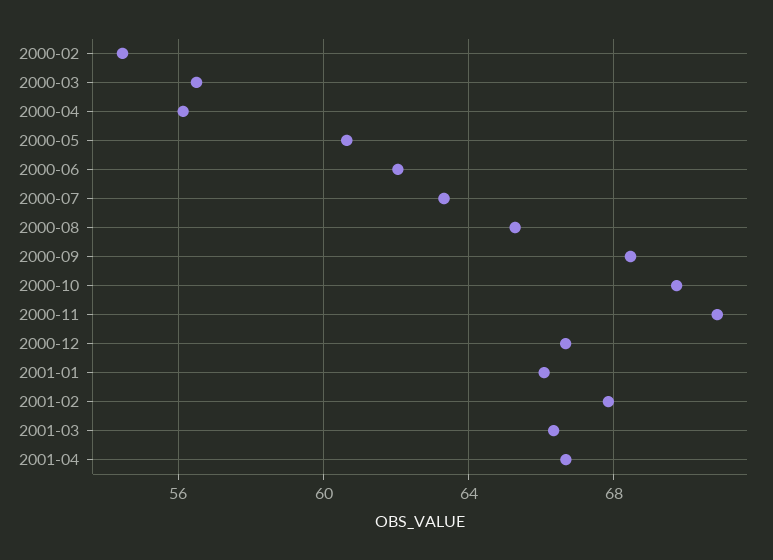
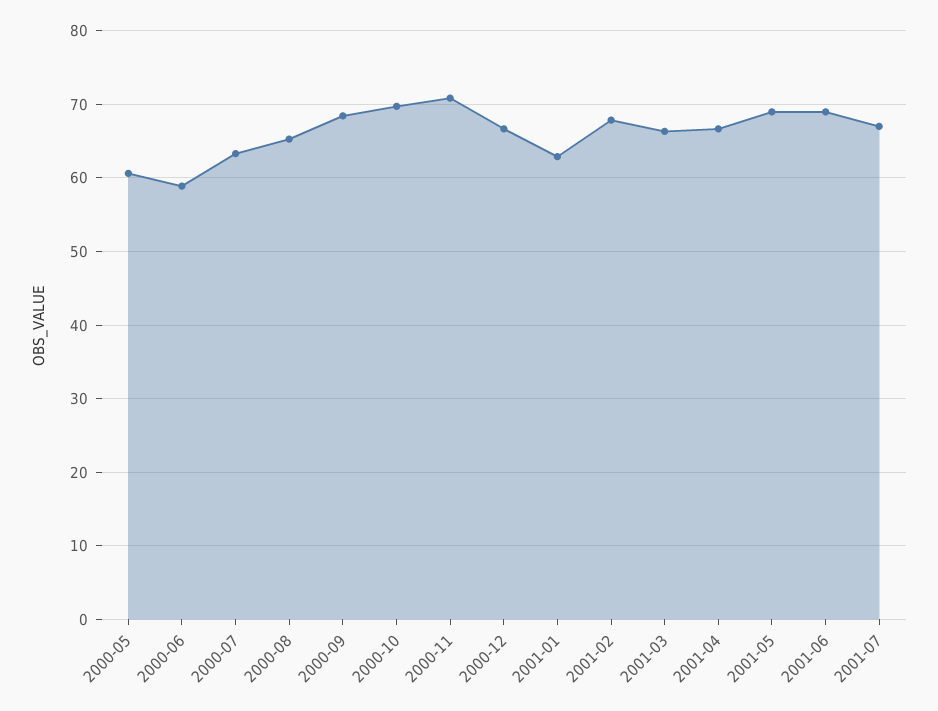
2000-02: 54.5 -> none
2000-03: 56.5 -> none
2000-04: 56 -> none
2000-06: 62 -> 59
2001-01: 66 -> 63
2001-05: none -> 69
2001-06: none -> 69
2001-07: none -> 67

